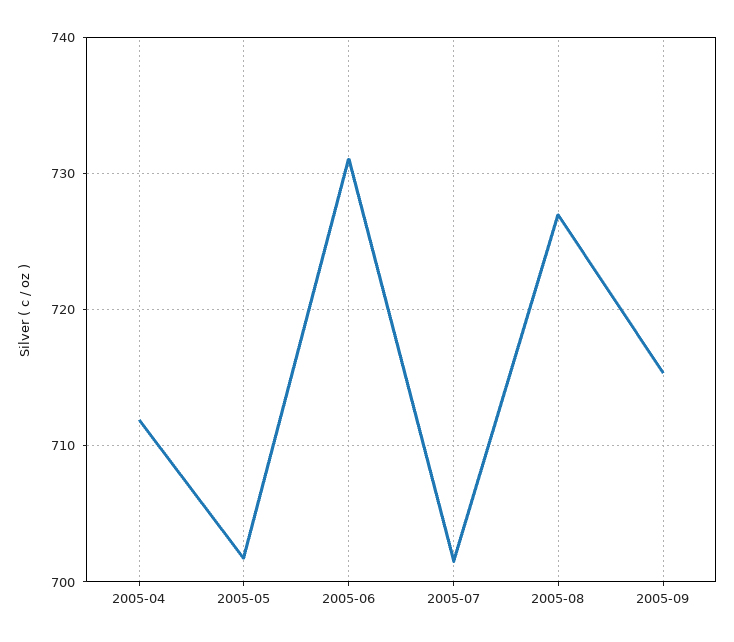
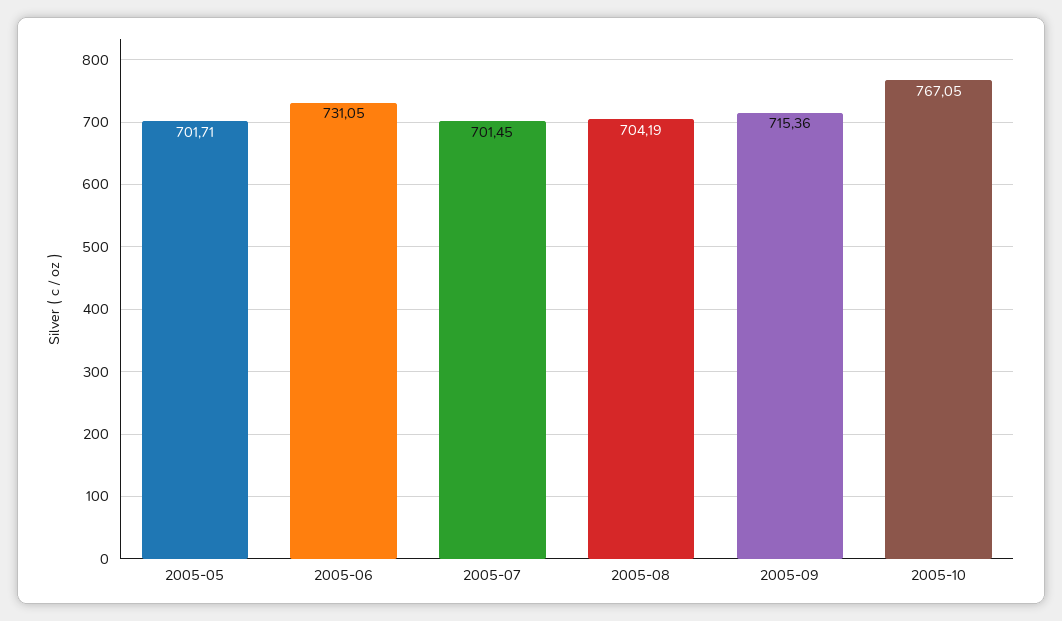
2005-04: 712 -> none
2005-08: 727 -> 704.19
2005-10: none -> 767.05

